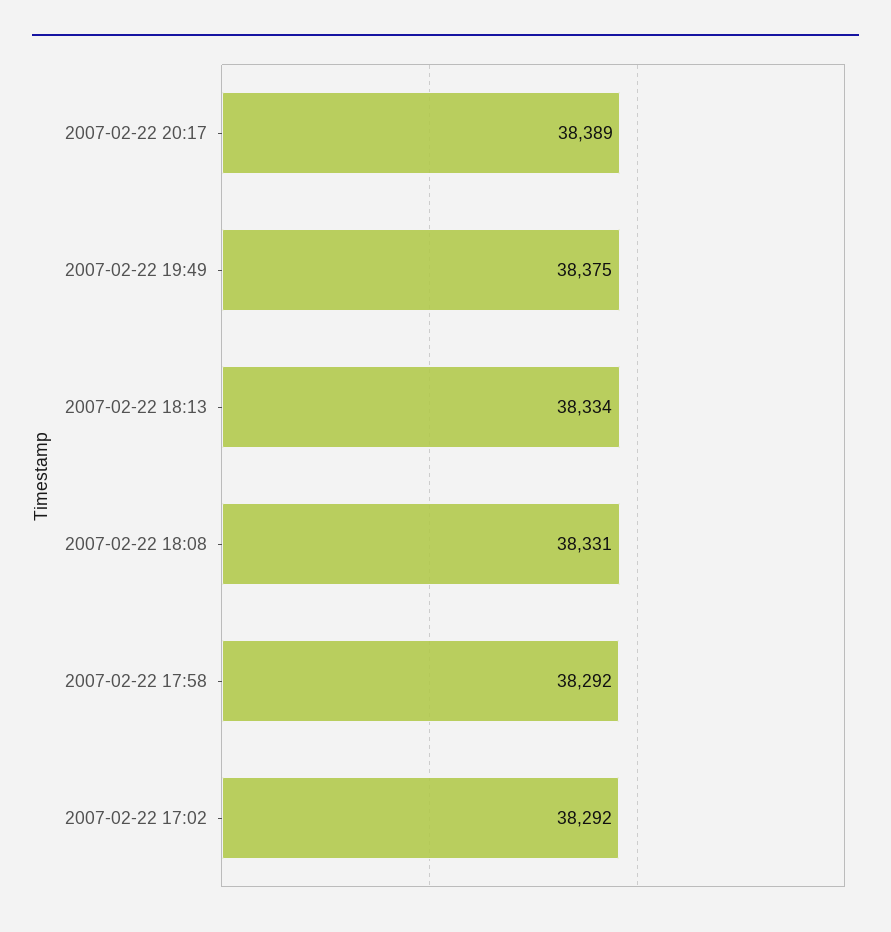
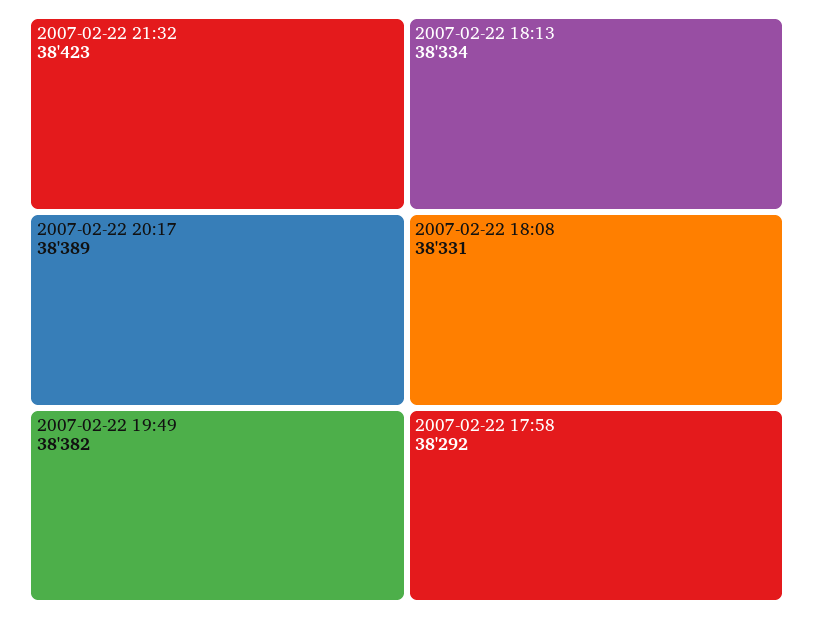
2007-02-22 19:49: 38375 -> 38382
2007-02-22 17:02: 38292 -> none
2007-02-22 21:32: none -> 38423

